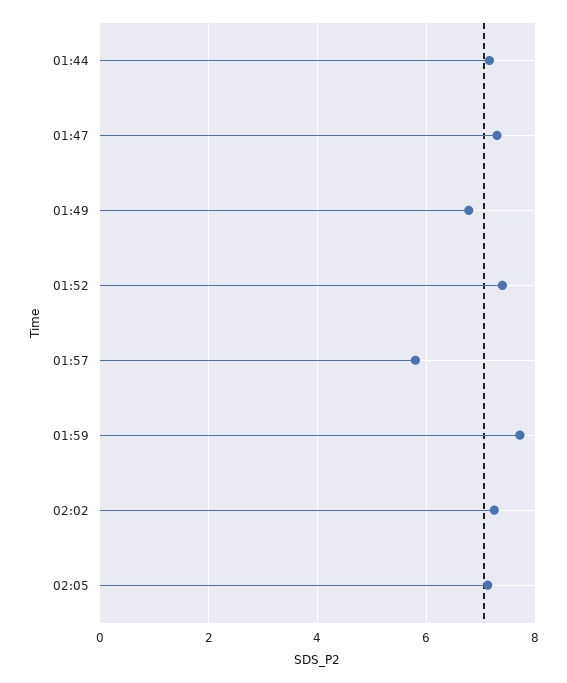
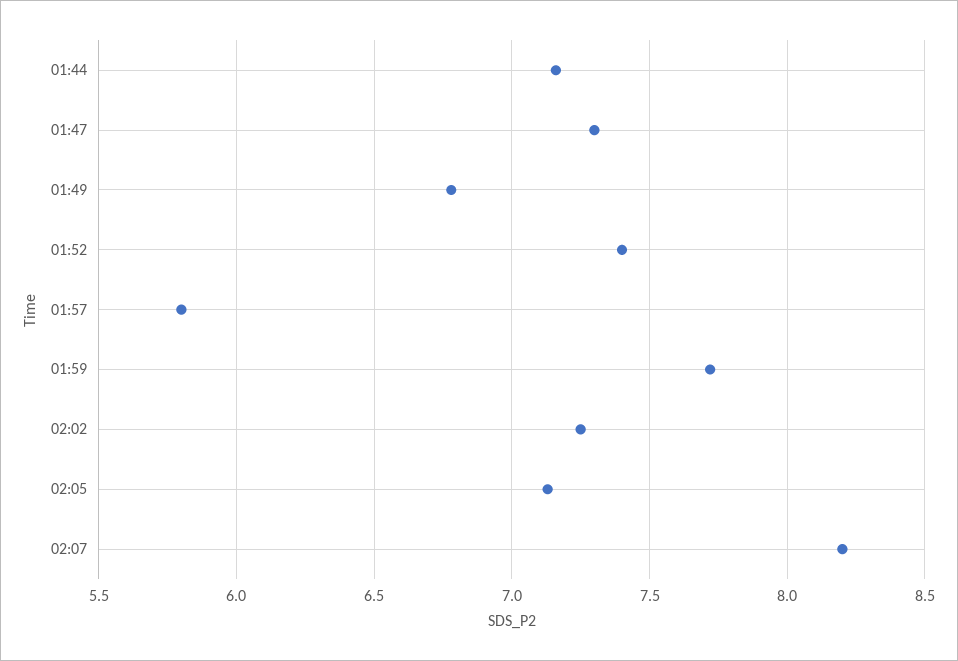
02:07: none -> 8.2

